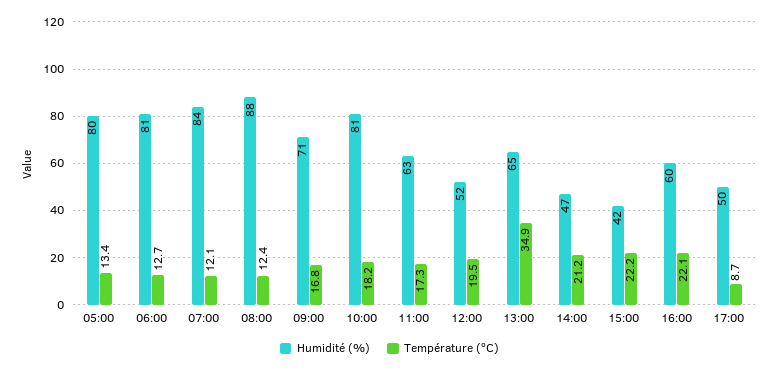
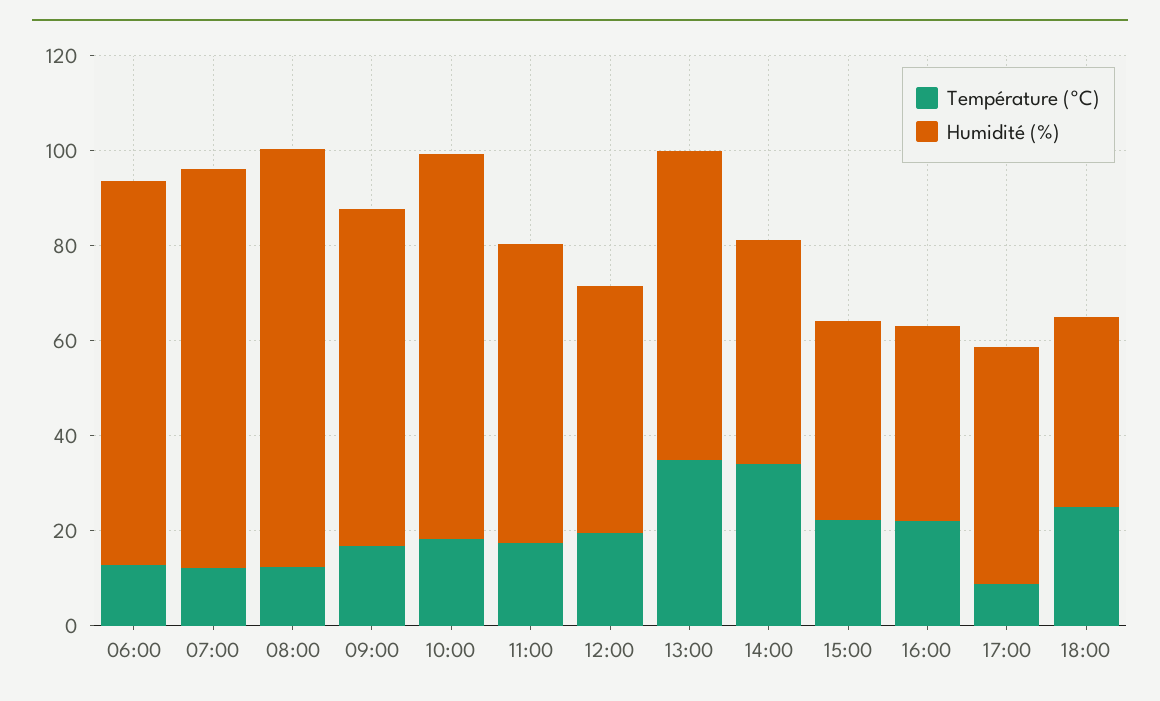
Humidité (%), 05:00: 80 -> none
Température (ºC), 05:00: 13.4 -> none
Température (ºC), 14:00: 21.2 -> 35
Humidité (%), 16:00: 60 -> 40
Température (ºC), 18:00: none -> 25
Humidité (%), 18:00: none -> 40

